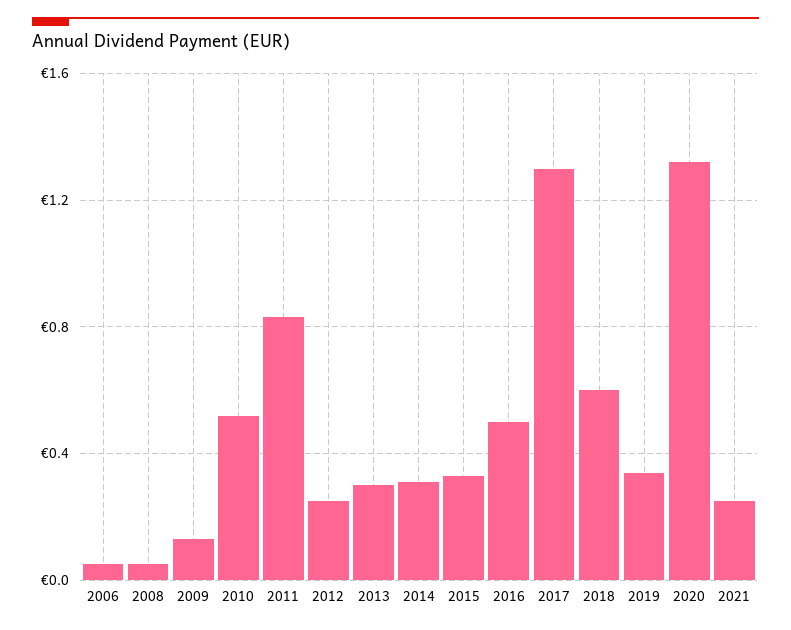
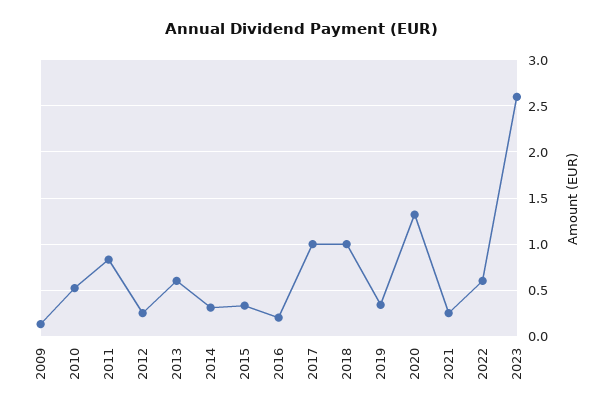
2006: 0.05 -> none
2008: 0.05 -> none
2013: 0.3 -> 0.6
2016: 0.5 -> 0.2
2017: 1.3 -> 1
2018: 0.6 -> 1
2022: none -> 0.6
2023: none -> 2.6

